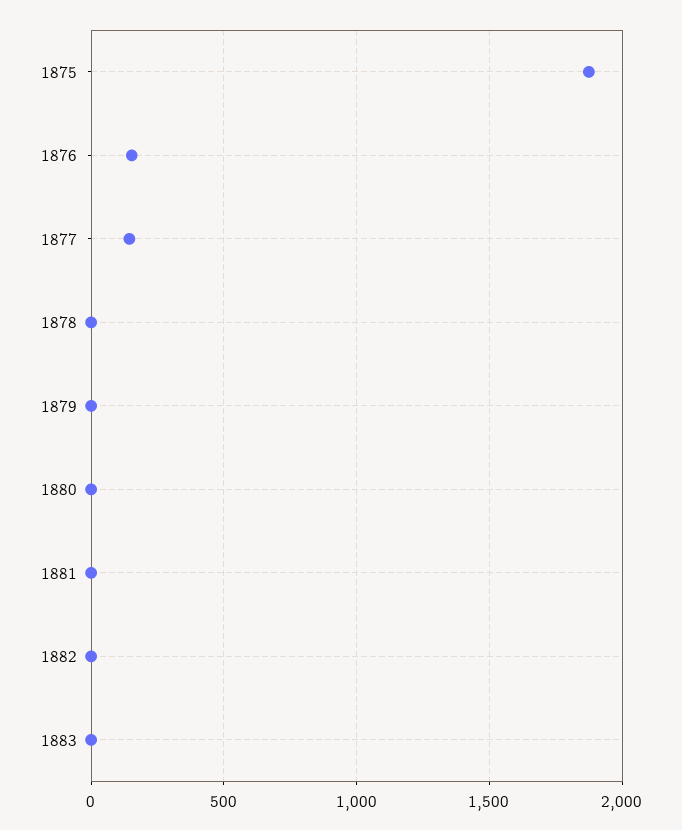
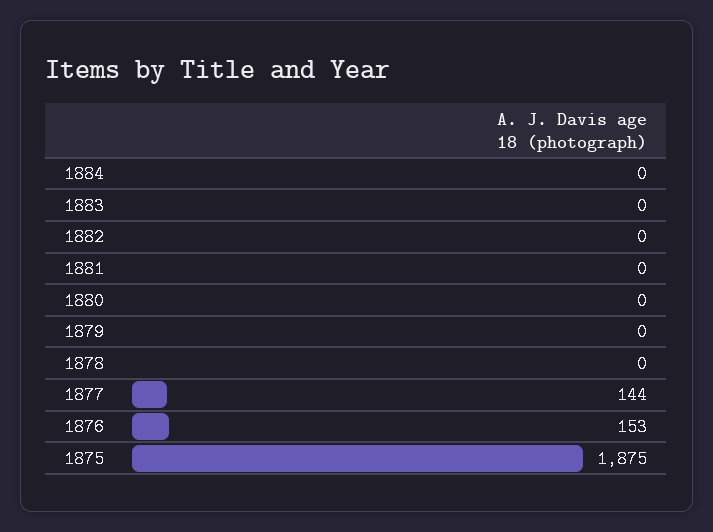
1884: none -> 0

